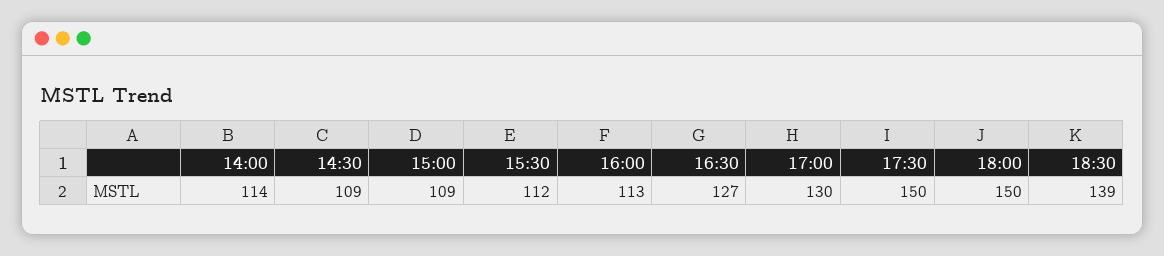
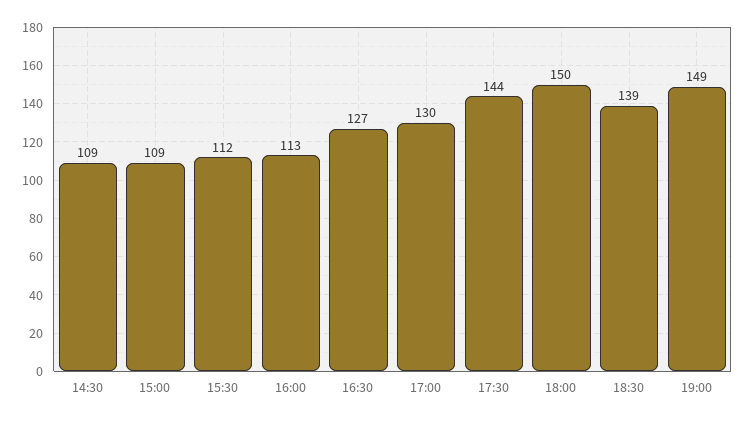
14:00: 114 -> none
17:30: 150 -> 144
19:00: none -> 149

